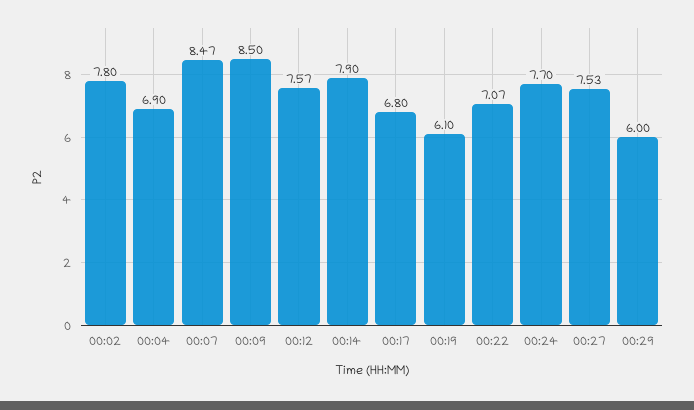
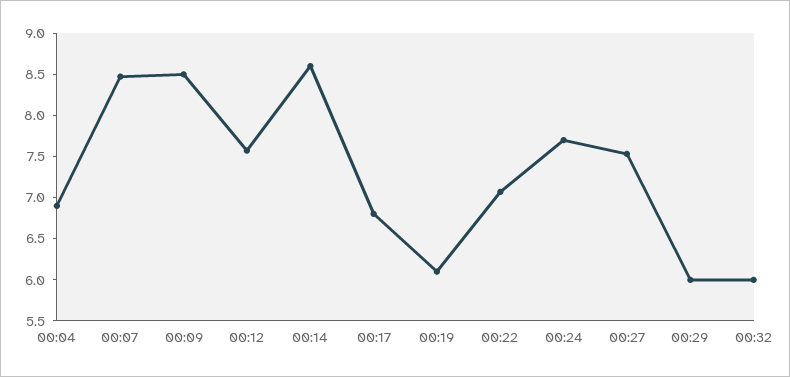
00:02: 7.8 -> none
00:14: 7.9 -> 8.6
00:32: none -> 6

